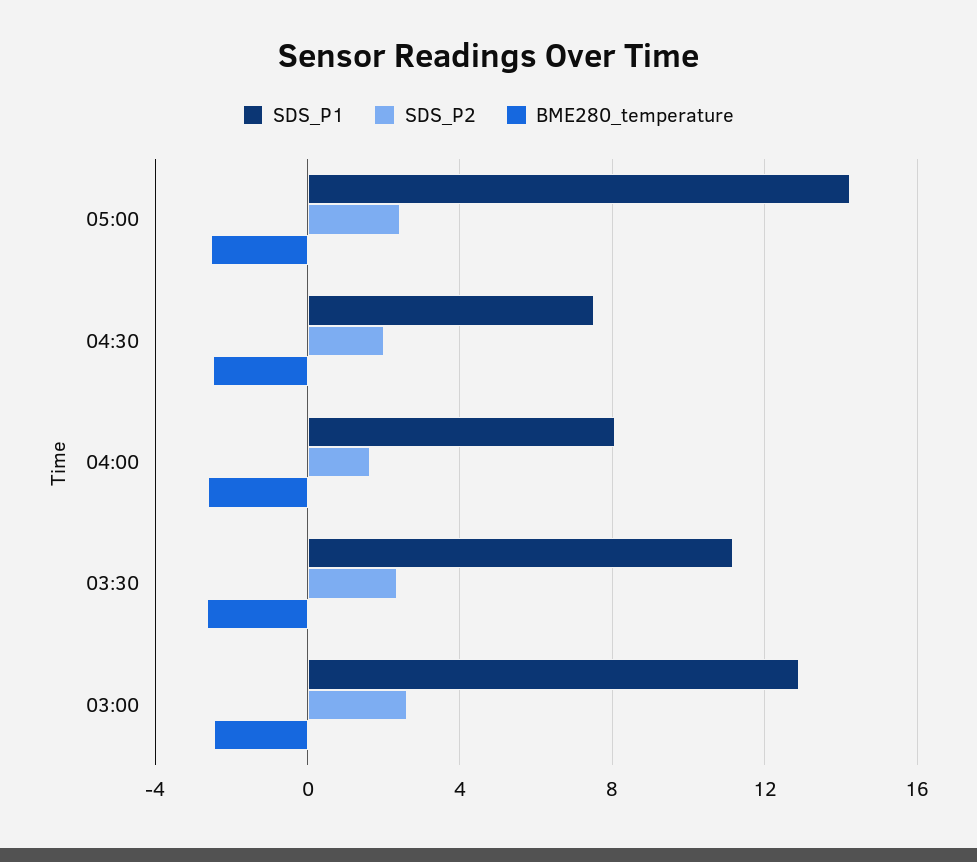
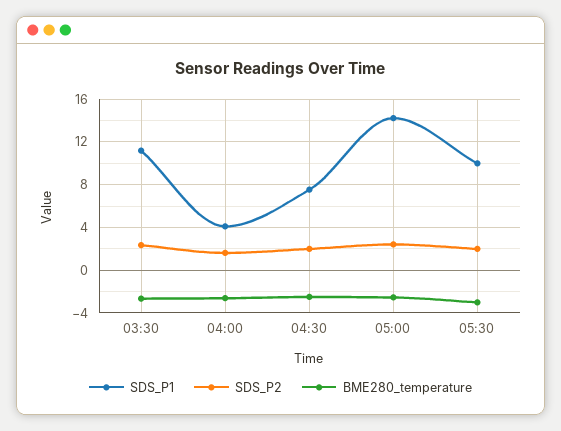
SDS_P1, 04:00: 8 -> 4
SDS_P1, 03:00: 13 -> none
SDS_P2, 03:00: 2.5 -> none
BME280_temperature, 03:00: -2.5 -> none
SDS_P1, 05:30: none -> 10
SDS_P2, 05:30: none -> 2
BME280_temperature, 05:30: none -> -3

